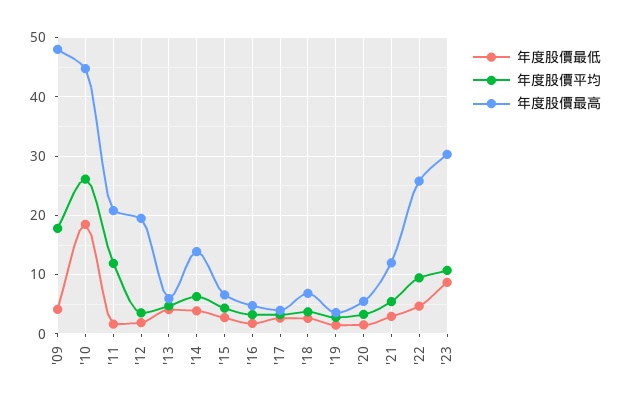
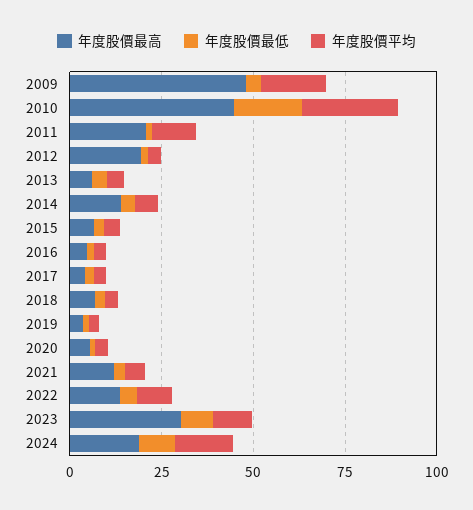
年度股價最高, '22: 26 -> 15
年度股價最高, 2024: none -> 20
年度股價最低, 2024: none -> 10
年度股價平均, 2024: none -> 15

